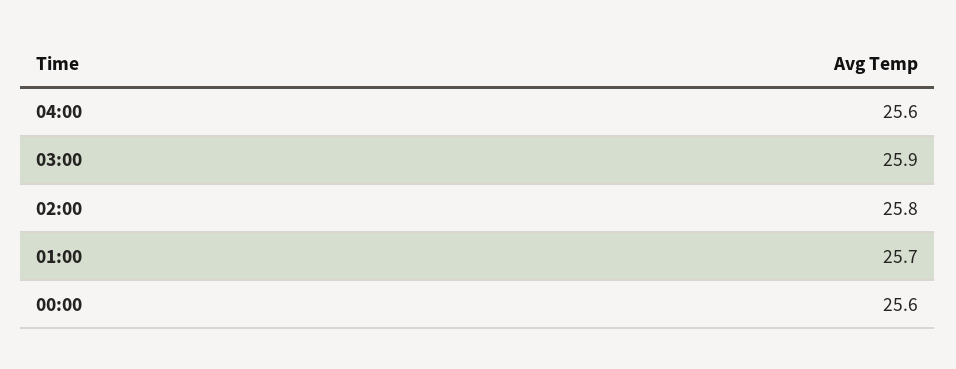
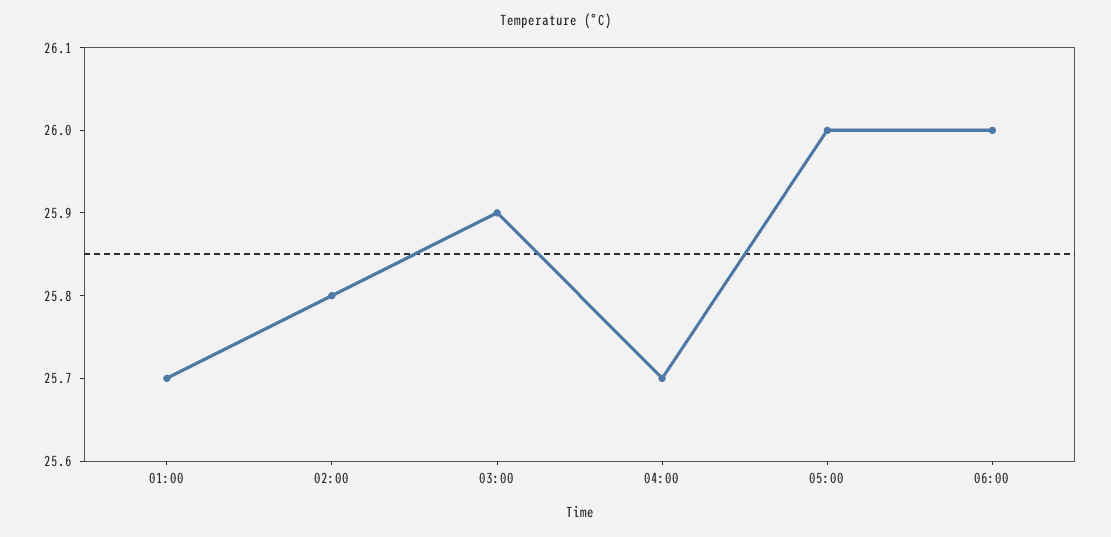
04:00: 25.6 -> 25.7
00:00: 25.6 -> none
05:00: none -> 26
06:00: none -> 26

